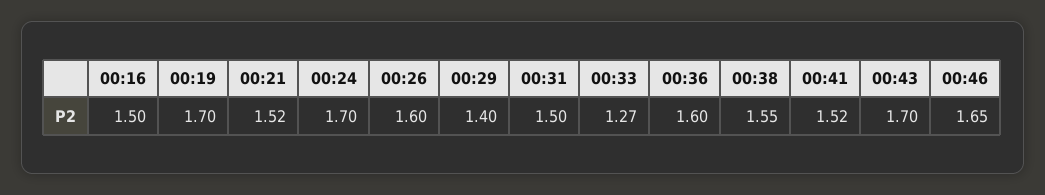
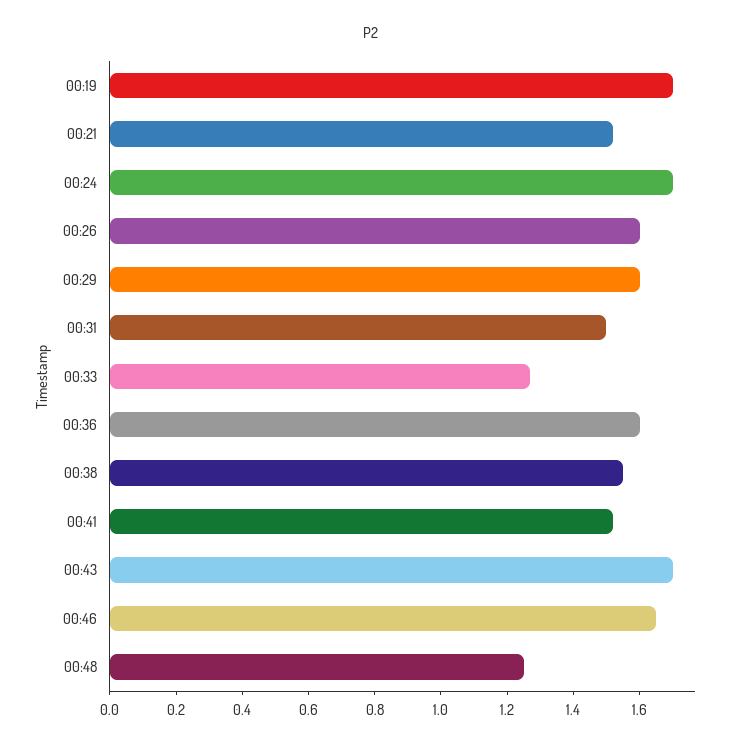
00:16: 1.5 -> none
00:29: 1.4 -> 1.6
00:48: none -> 1.25

